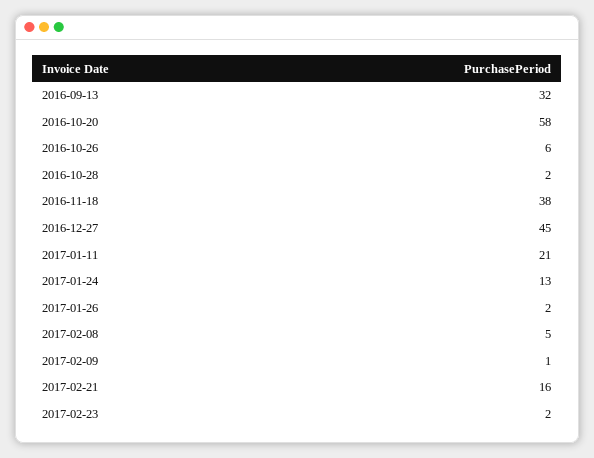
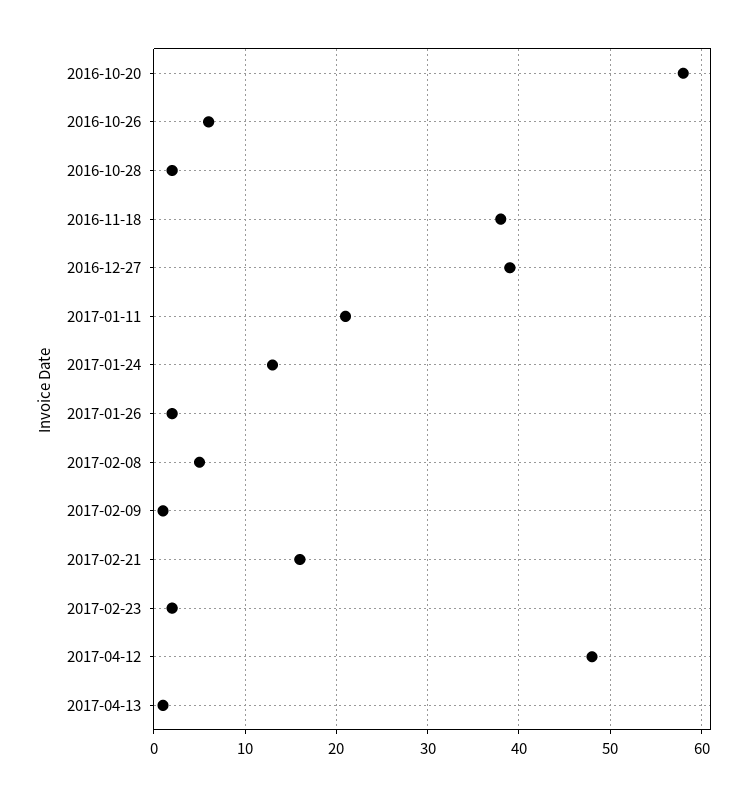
2016-09-13: 32 -> none
2016-12-27: 45 -> 39
2017-04-12: none -> 48
2017-04-13: none -> 1

